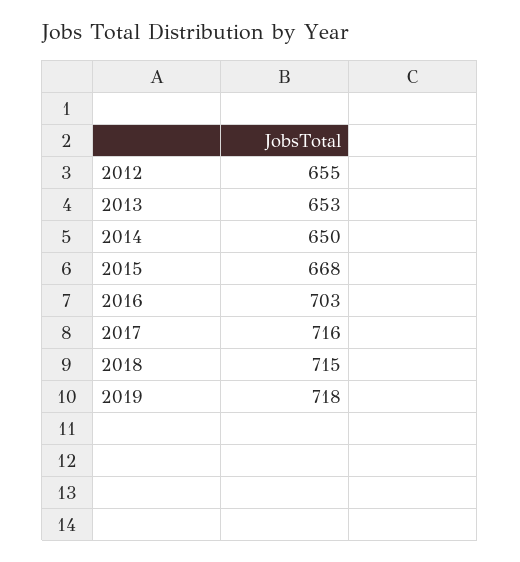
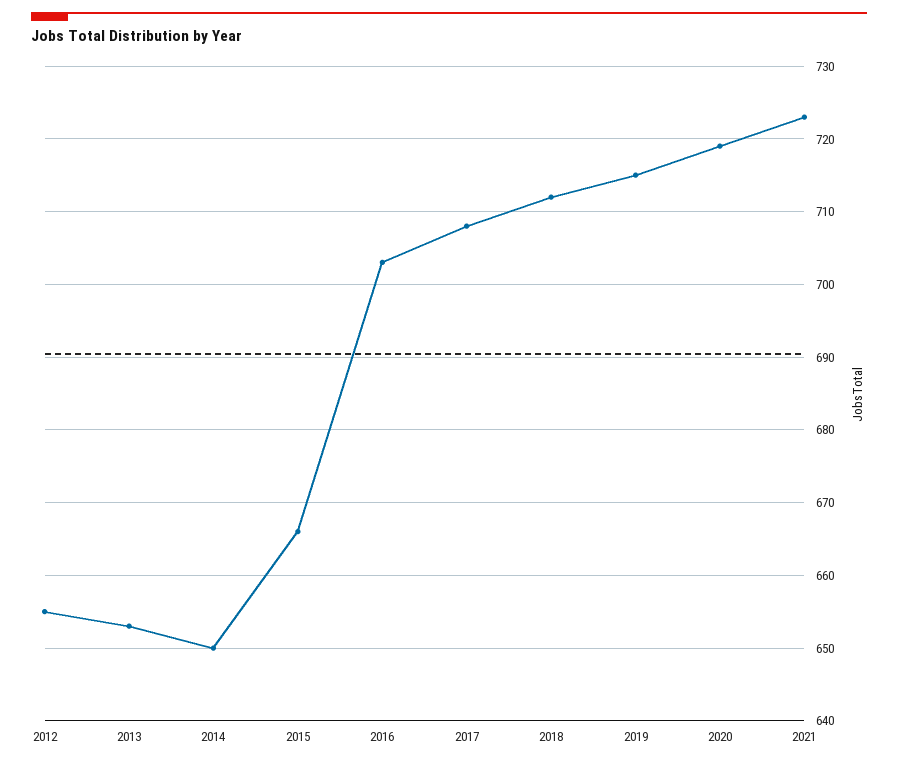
2015: 668 -> 666
2017: 716 -> 708
2018: 715 -> 712
2019: 718 -> 715
2020: none -> 719
2021: none -> 723

